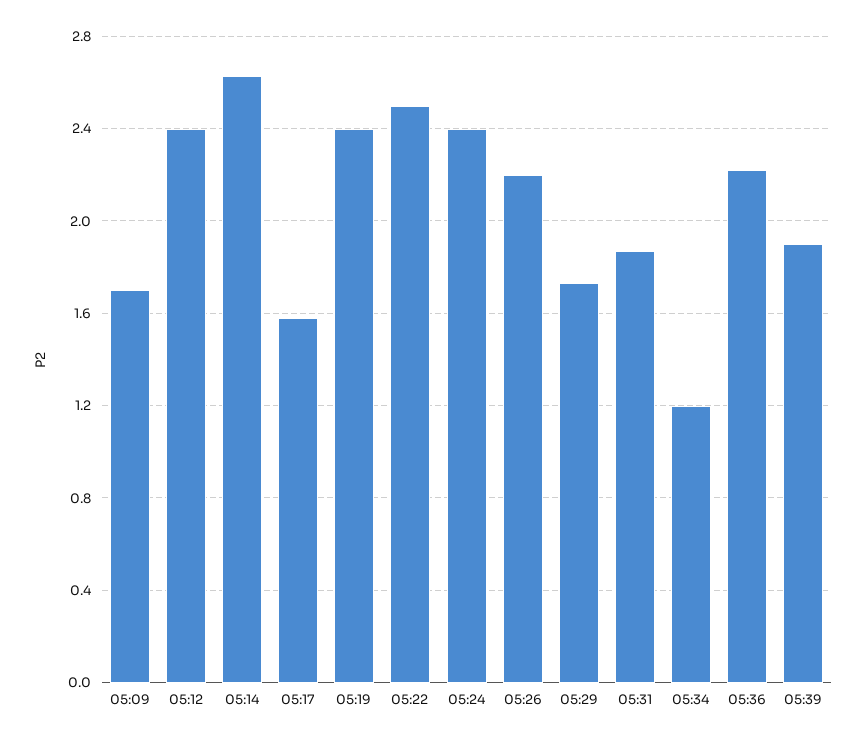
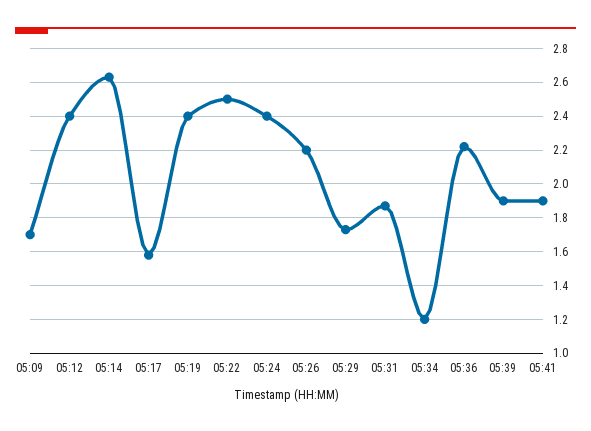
05:41: none -> 1.9

